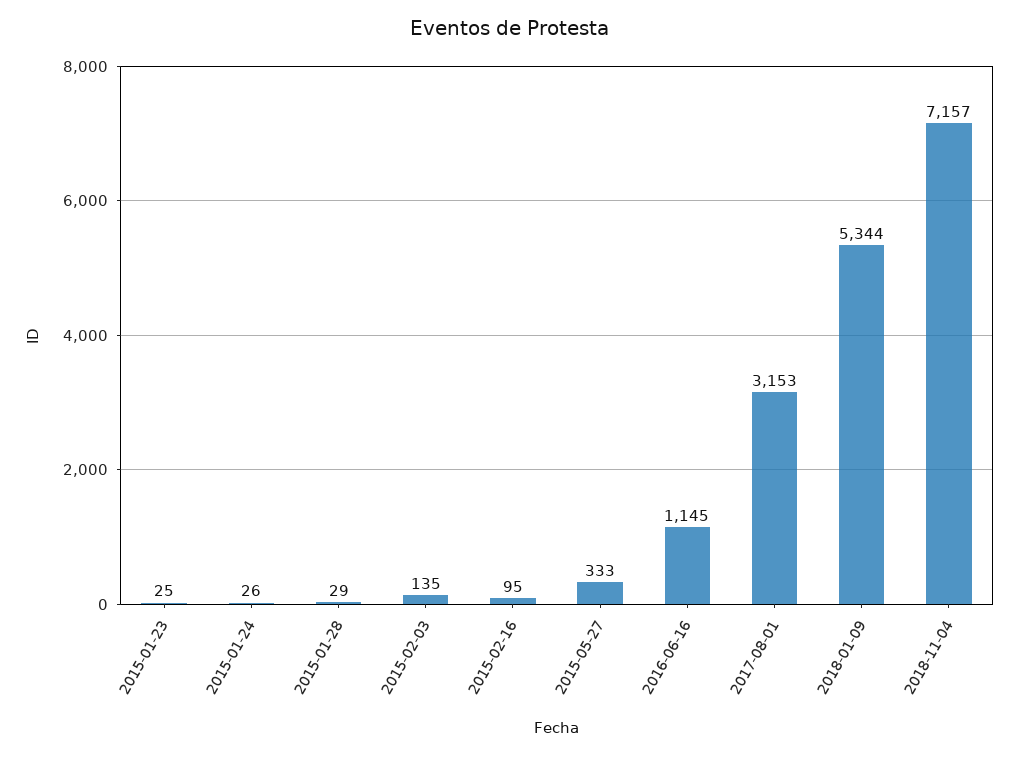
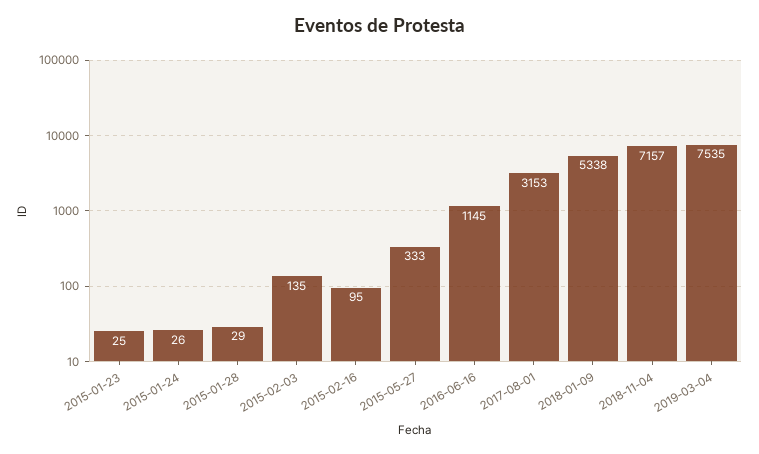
2018-01-09: 5344 -> 5338
2019-03-04: none -> 7535

